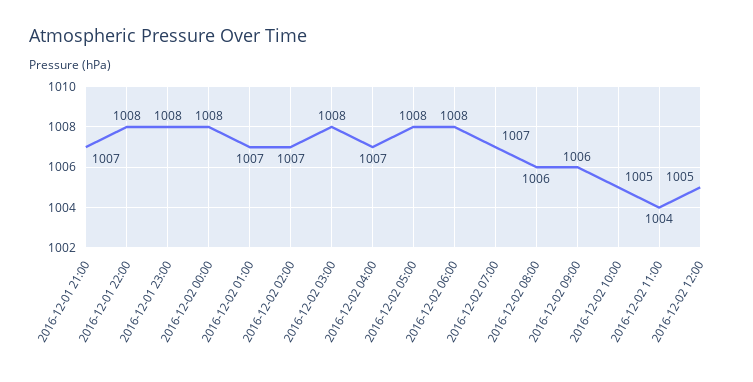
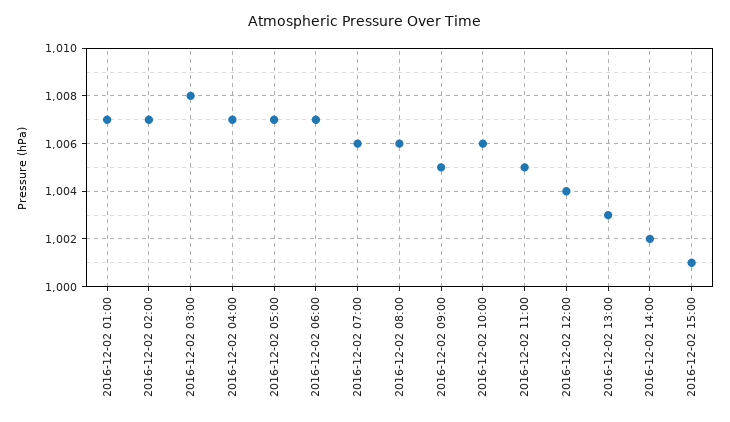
2016-12-01 21:00: 1007 -> none
2016-12-01 22:00: 1008 -> none
2016-12-01 23:00: 1008 -> none
2016-12-02 00:00: 1008 -> none
2016-12-02 05:00: 1008 -> 1007
2016-12-02 06:00: 1008 -> 1007
2016-12-02 07:00: 1007 -> 1006
2016-12-02 09:00: 1006 -> 1005
2016-12-02 10:00: 1005 -> 1006
2016-12-02 11:00: 1004 -> 1005
2016-12-02 12:00: 1005 -> 1004
2016-12-02 13:00: none -> 1003
2016-12-02 14:00: none -> 1002
2016-12-02 15:00: none -> 1001

